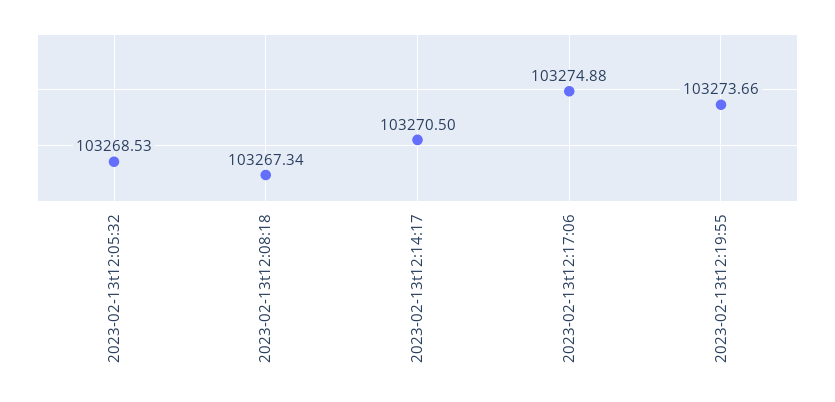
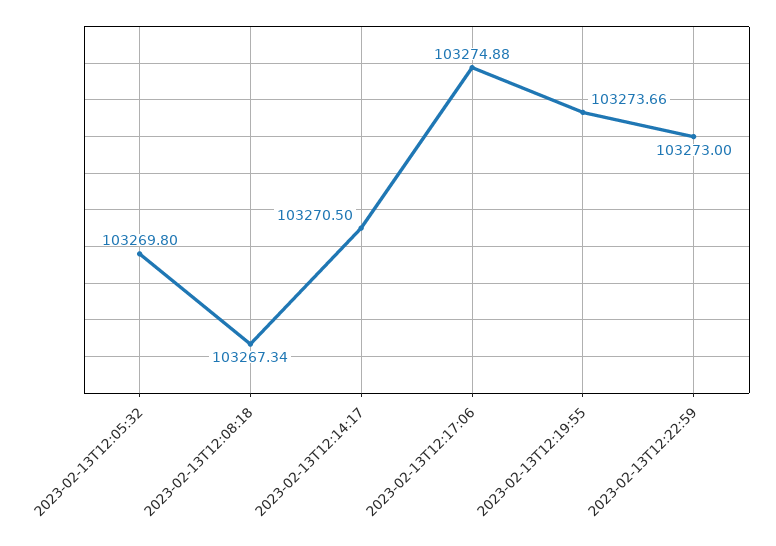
2023-02-13t12:05:32: 103268.53 -> 103269.8
2023-02-13T12:22:59: none -> 103273

